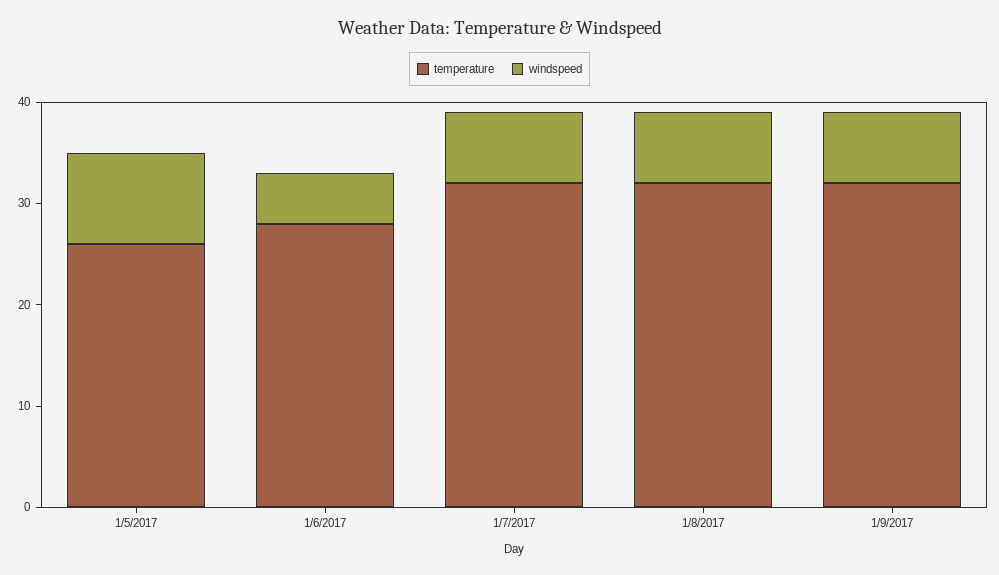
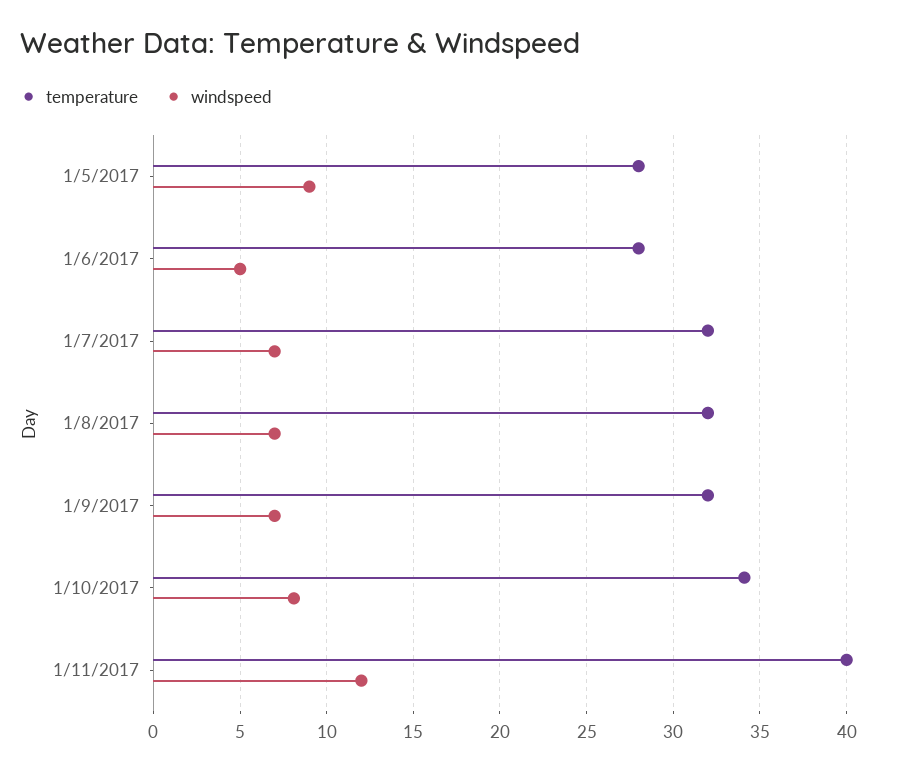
temperature, 1/5/2017: 26 -> 28
temperature, 1/10/2017: none -> 34
windspeed, 1/10/2017: none -> 8
temperature, 1/11/2017: none -> 40
windspeed, 1/11/2017: none -> 12

